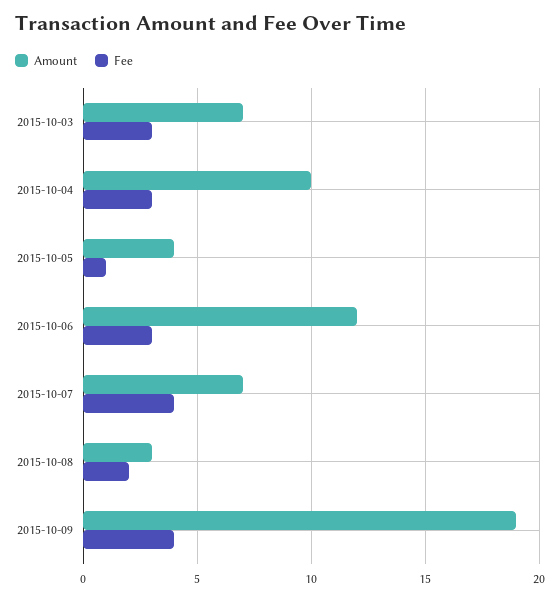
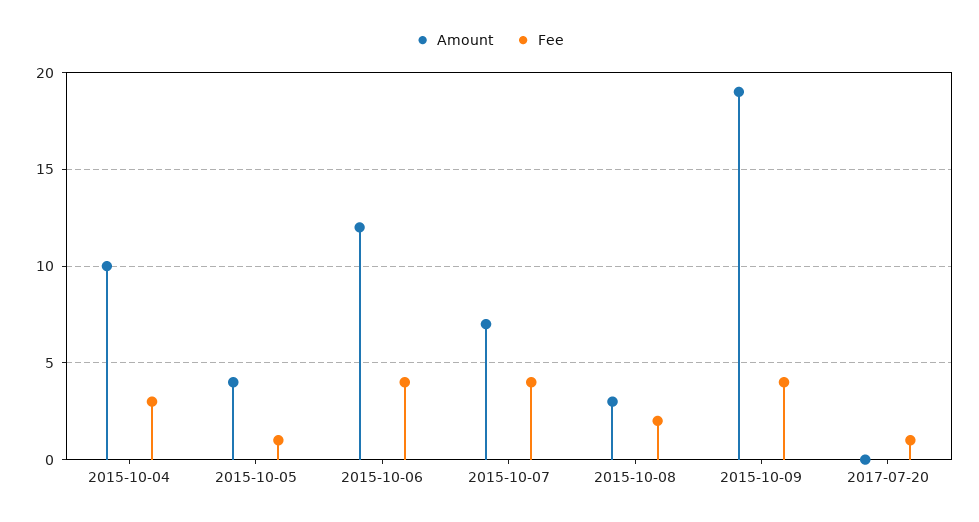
Amount, 2015-10-03: 7 -> none
Fee, 2015-10-03: 3 -> none
Fee, 2015-10-06: 3 -> 4
Amount, 2017-07-20: none -> 0
Fee, 2017-07-20: none -> 1

